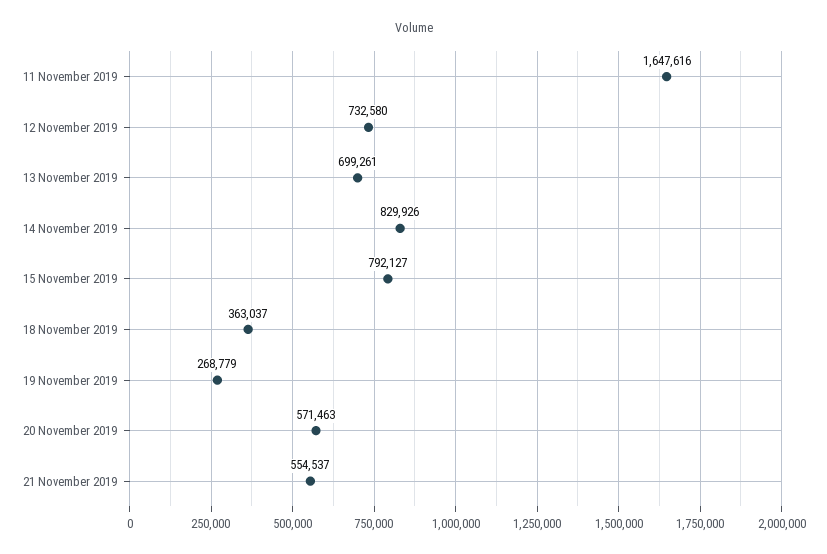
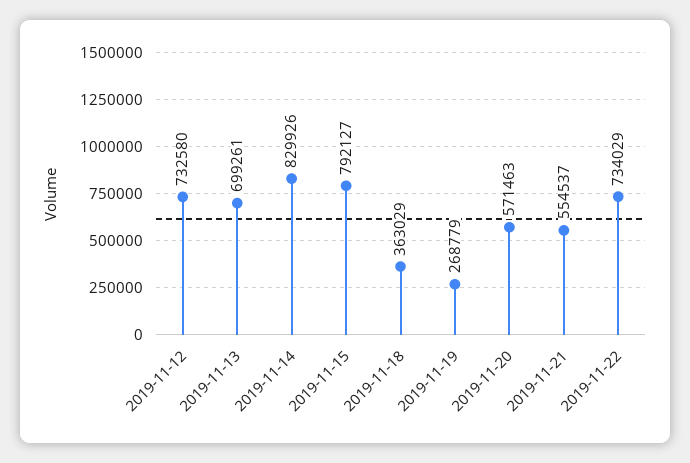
11 November 2019: 1647616 -> none
18 November 2019: 363037 -> 363029
2019-11-22: none -> 734029

